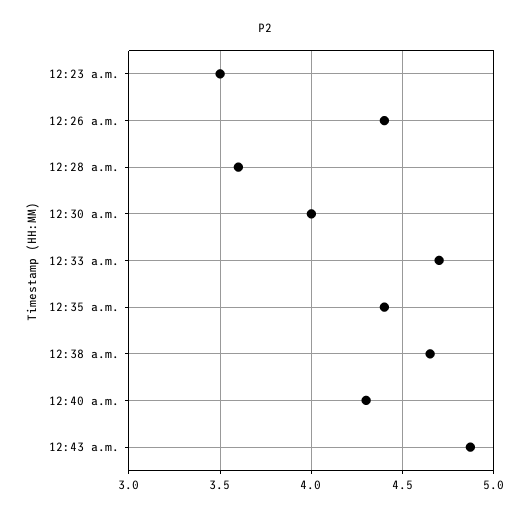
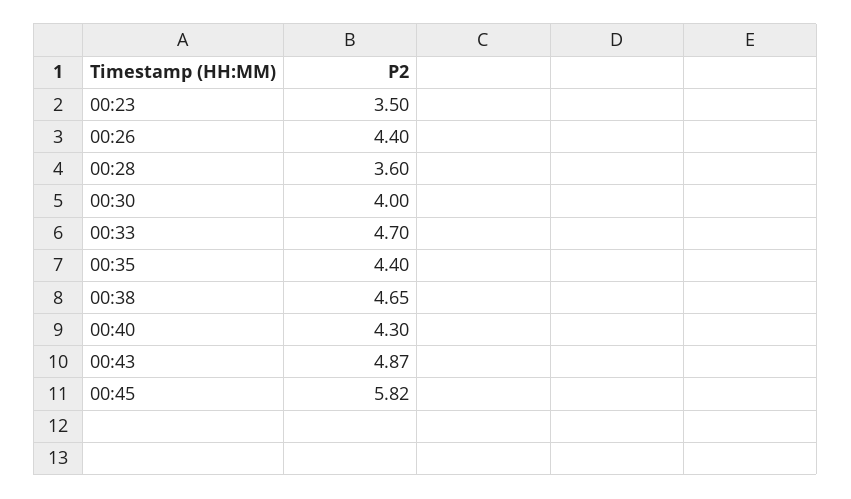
00:45: none -> 5.82

